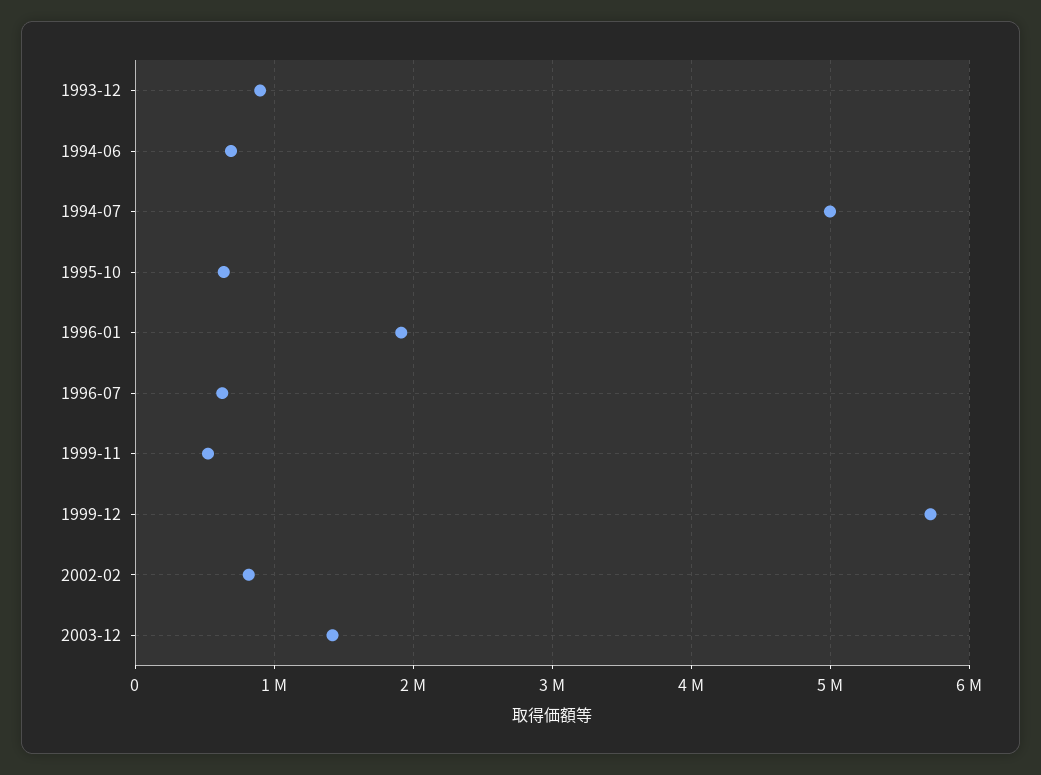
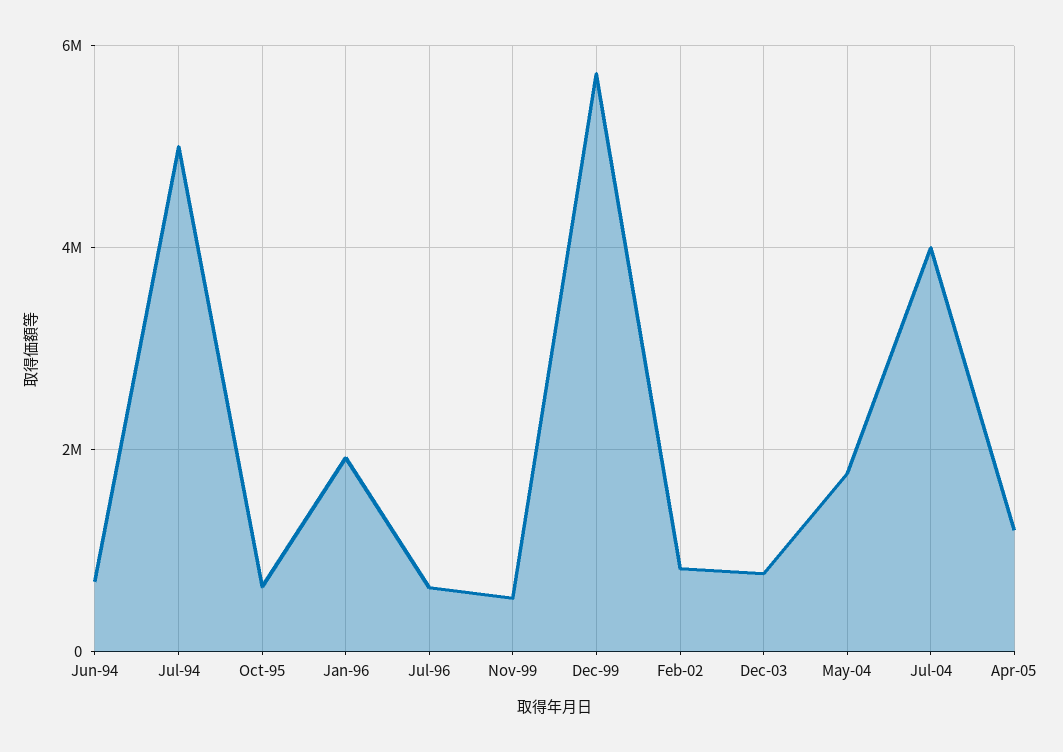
1993-12: 900000 -> none
2003-12: 1400000 -> 800000
May-04: none -> 1800000
Jul-04: none -> 4000000
Apr-05: none -> 1200000

